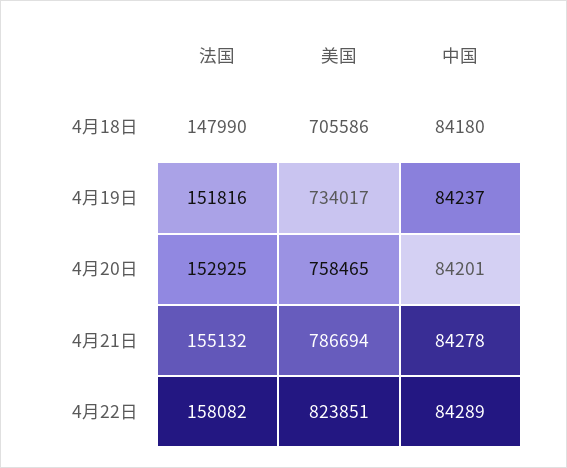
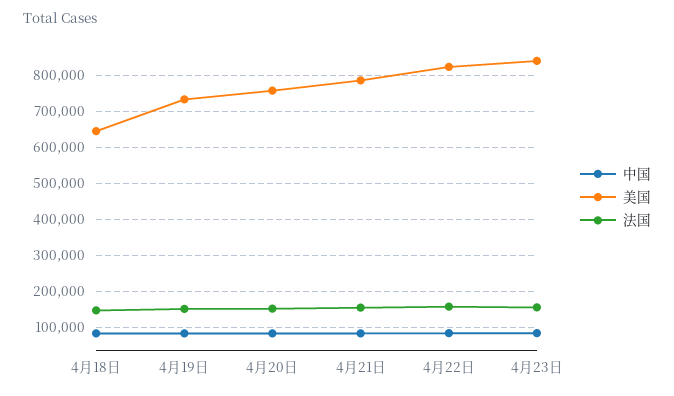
美国, 4月18日: 705586 -> 640000
中国, 4月23日: none -> 80000
美国, 4月23日: none -> 840000
法国, 4月23日: none -> 160000

